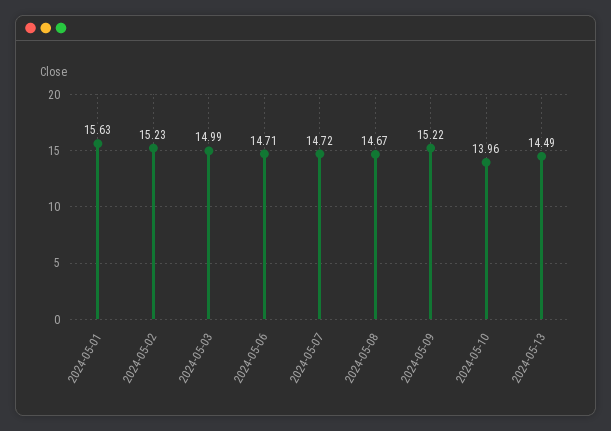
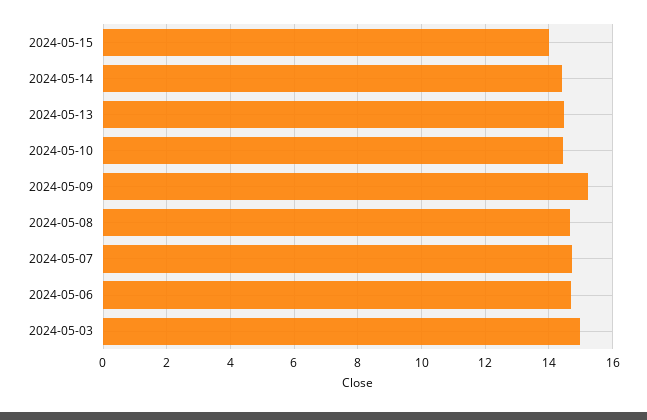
2024-05-01: 15.63 -> none
2024-05-02: 15.23 -> none
2024-05-10: 13.96 -> 14.4
2024-05-15: none -> 14
2024-05-14: none -> 14.4

